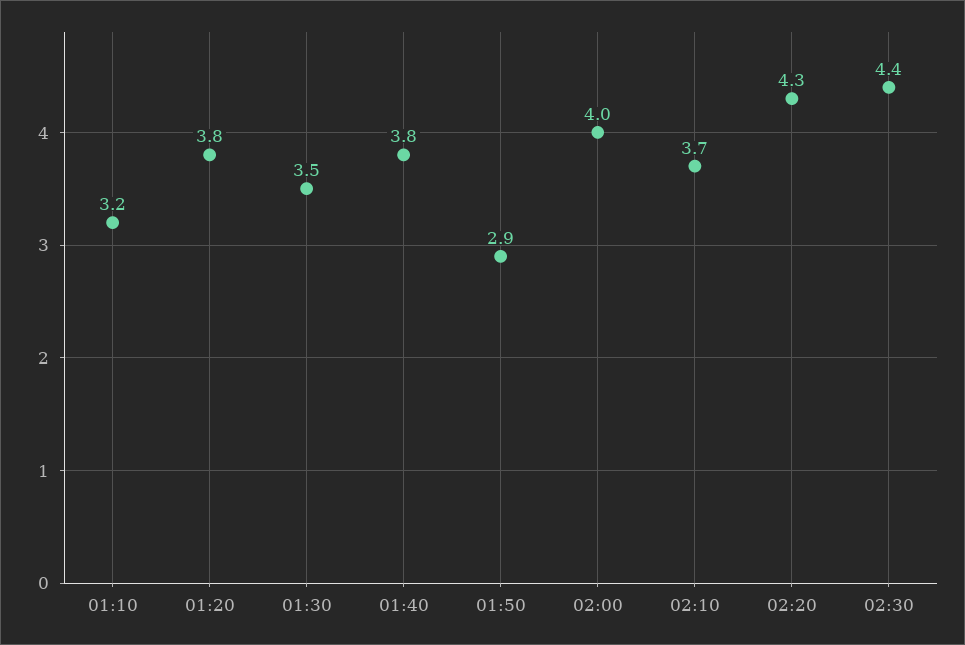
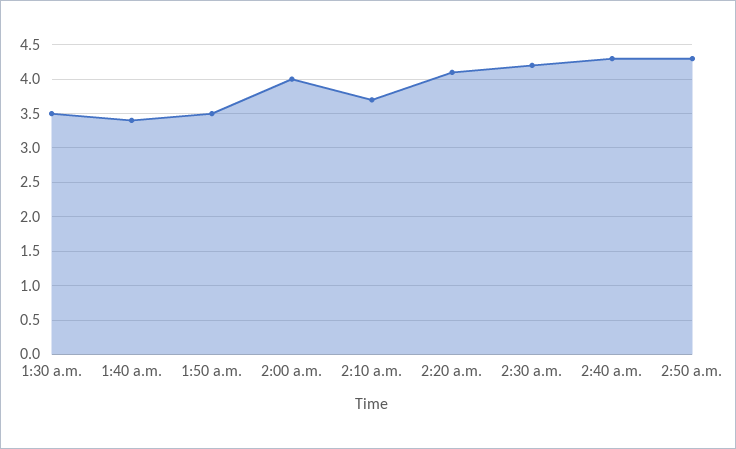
01:10: 3.2 -> none
01:20: 3.8 -> none
01:40: 3.8 -> 3.4
01:50: 2.9 -> 3.5
02:20: 4.3 -> 4.1
02:30: 4.4 -> 4.2
2:40 a.m.: none -> 4.3
2:50 a.m.: none -> 4.3

